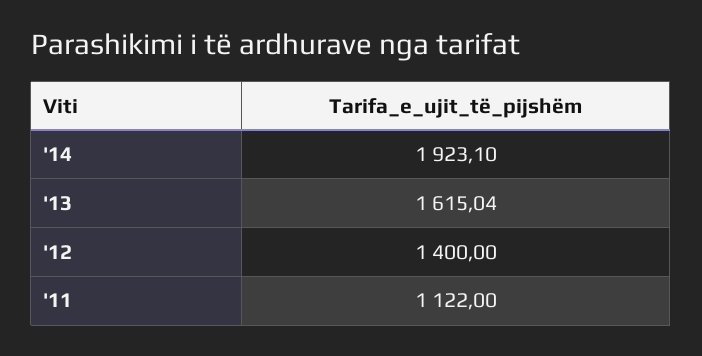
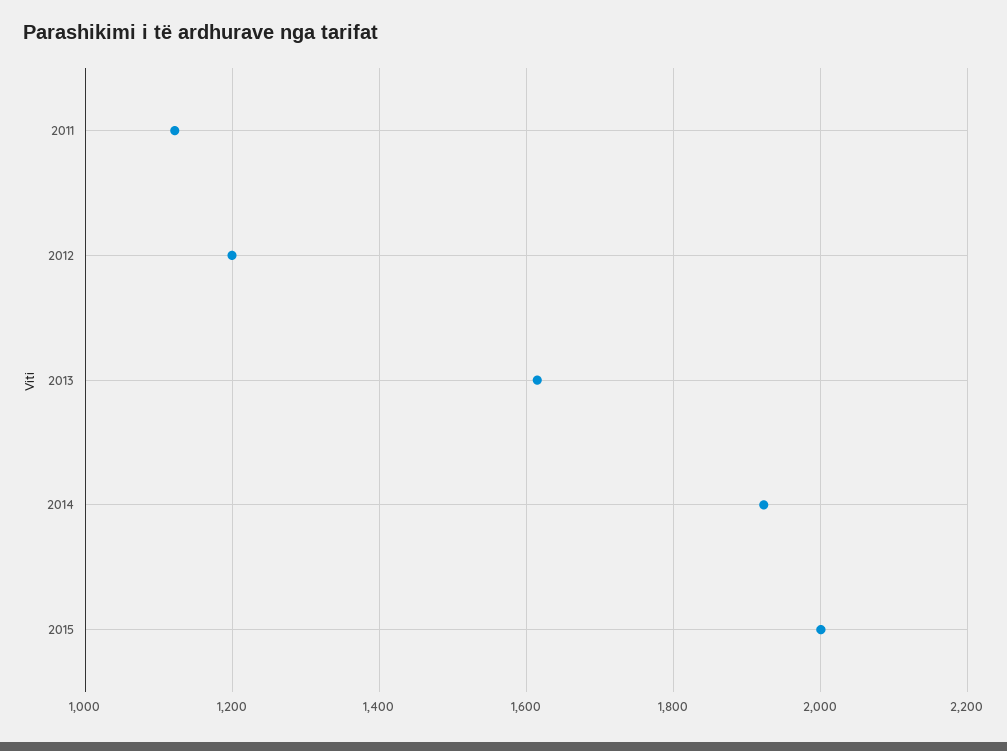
'12: 1400 -> 1200
2015: none -> 2000

